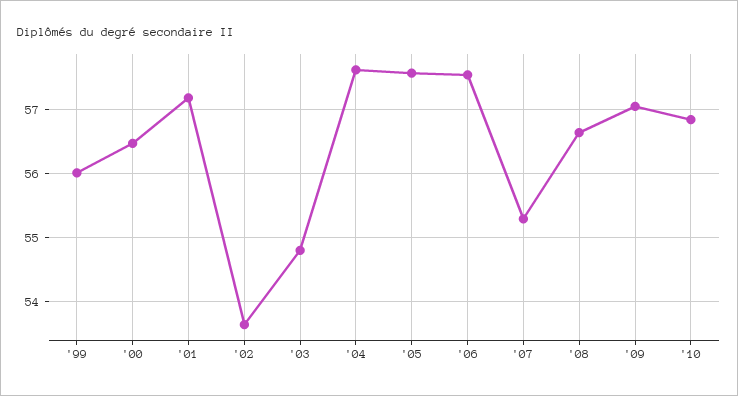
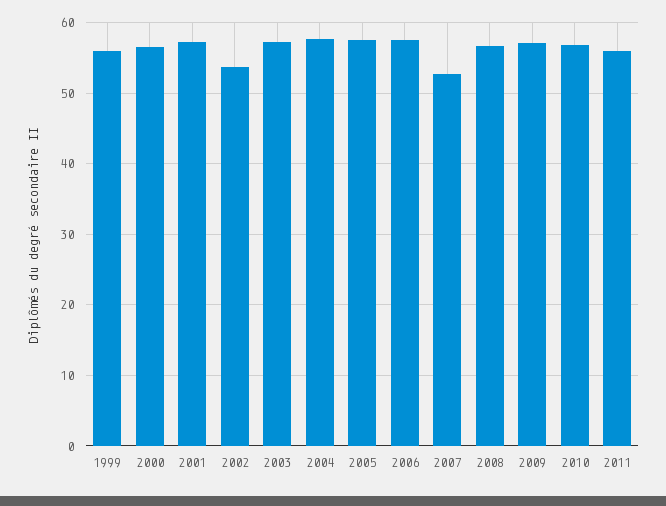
'03: 54.8 -> 57
'07: 55.3 -> 53
2011: none -> 56

